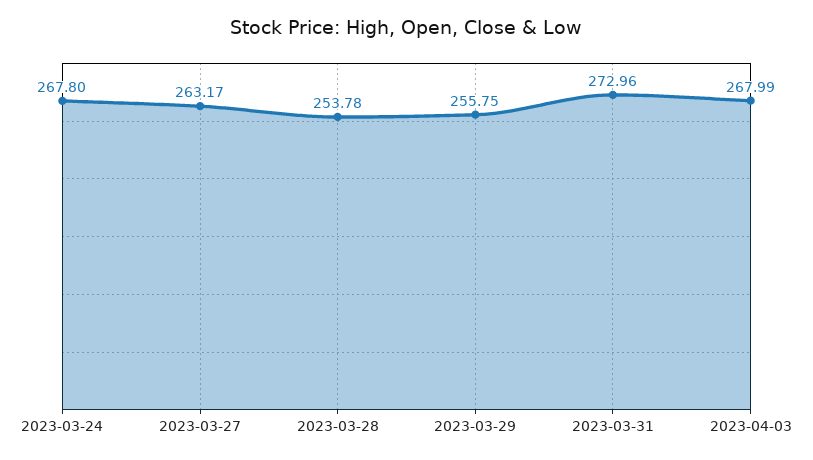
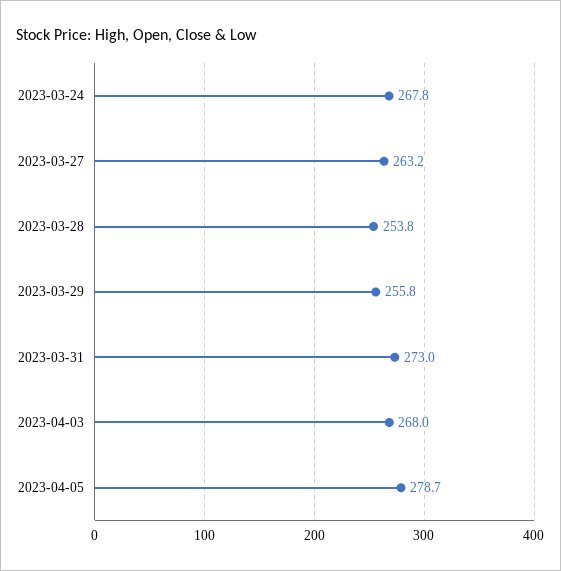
2023-04-05: none -> 278.7

